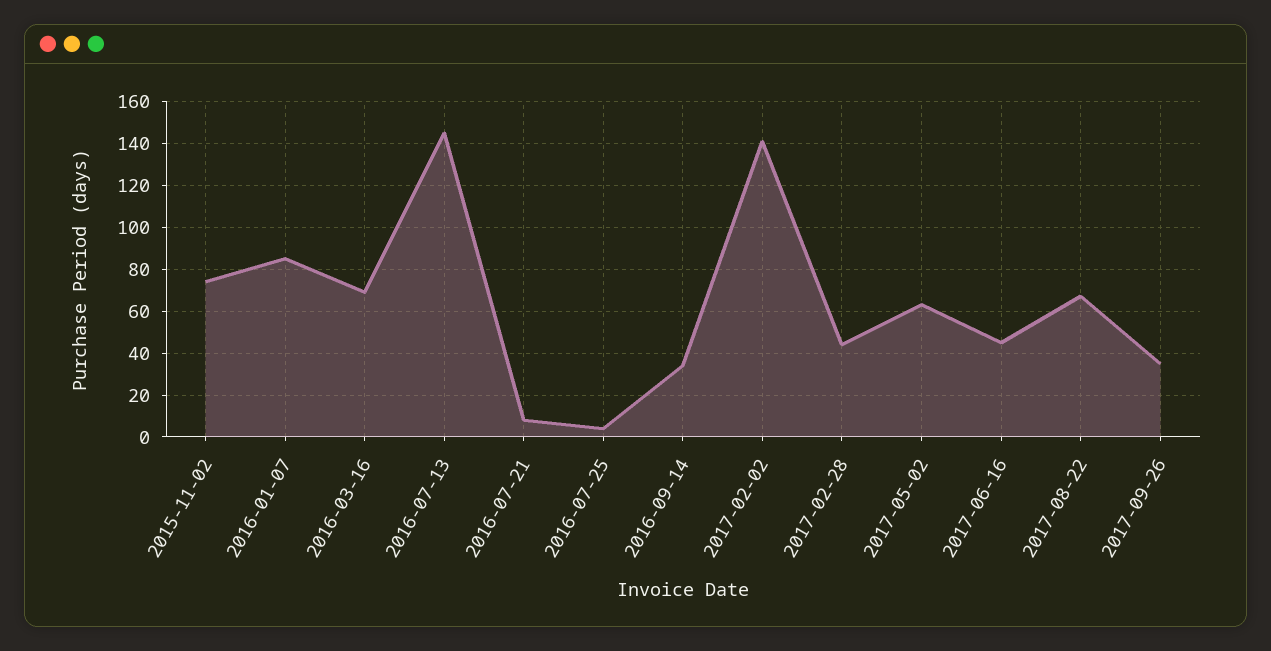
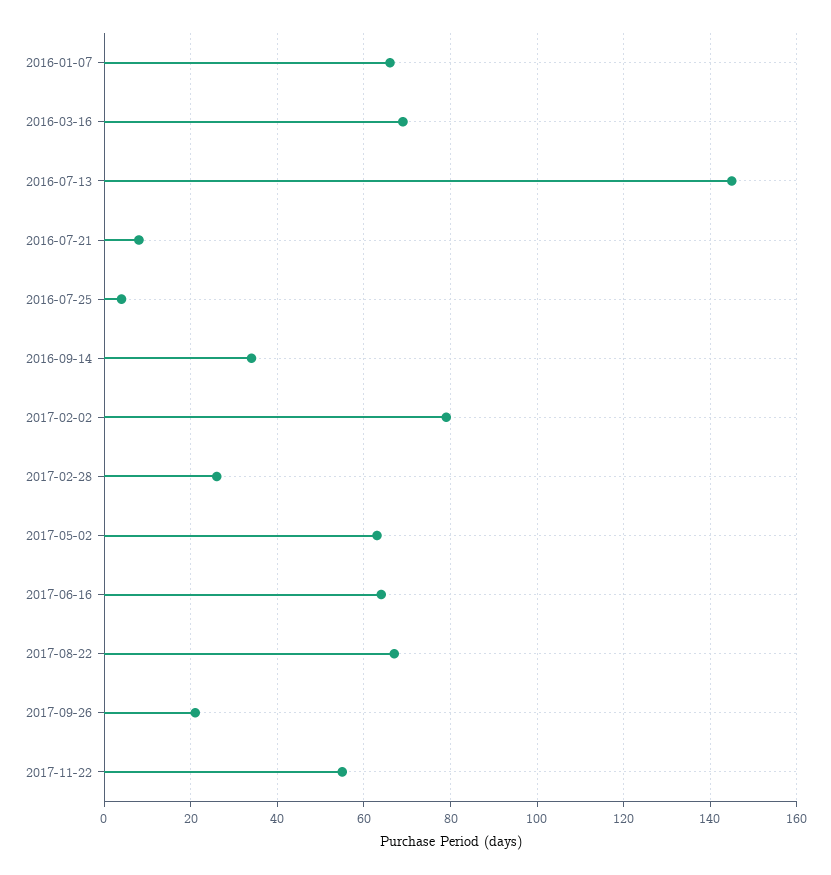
2015-11-02: 75 -> none
2016-01-07: 85 -> 65
2017-02-02: 140 -> 80
2017-02-28: 45 -> 25
2017-06-16: 45 -> 65
2017-09-26: 35 -> 20
2017-11-22: none -> 55

